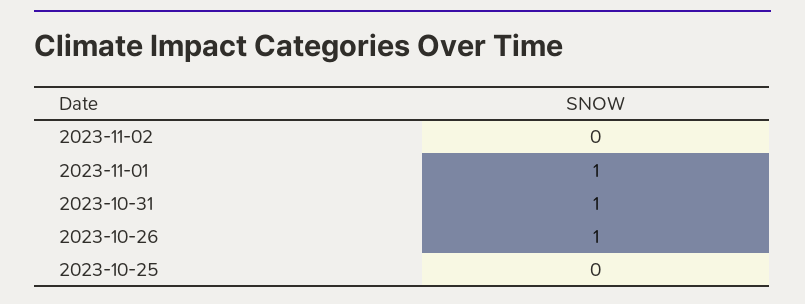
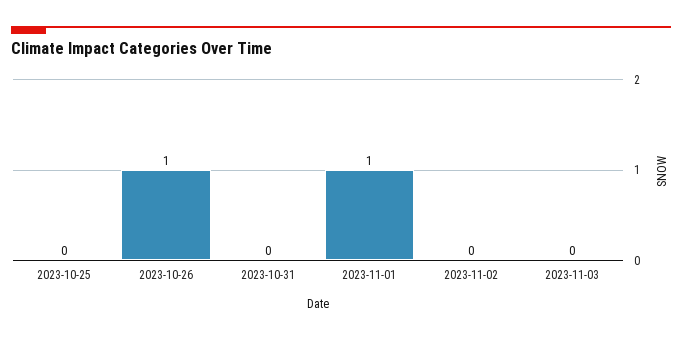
2023-10-31: 1 -> 0
2023-11-03: none -> 0

